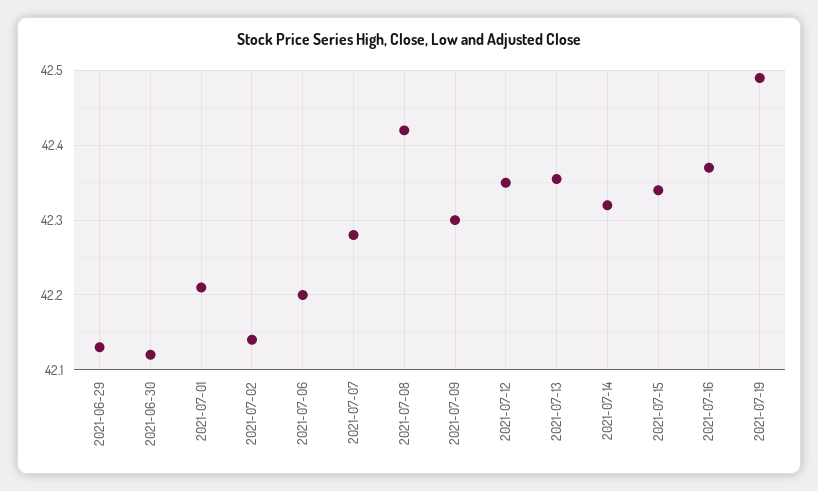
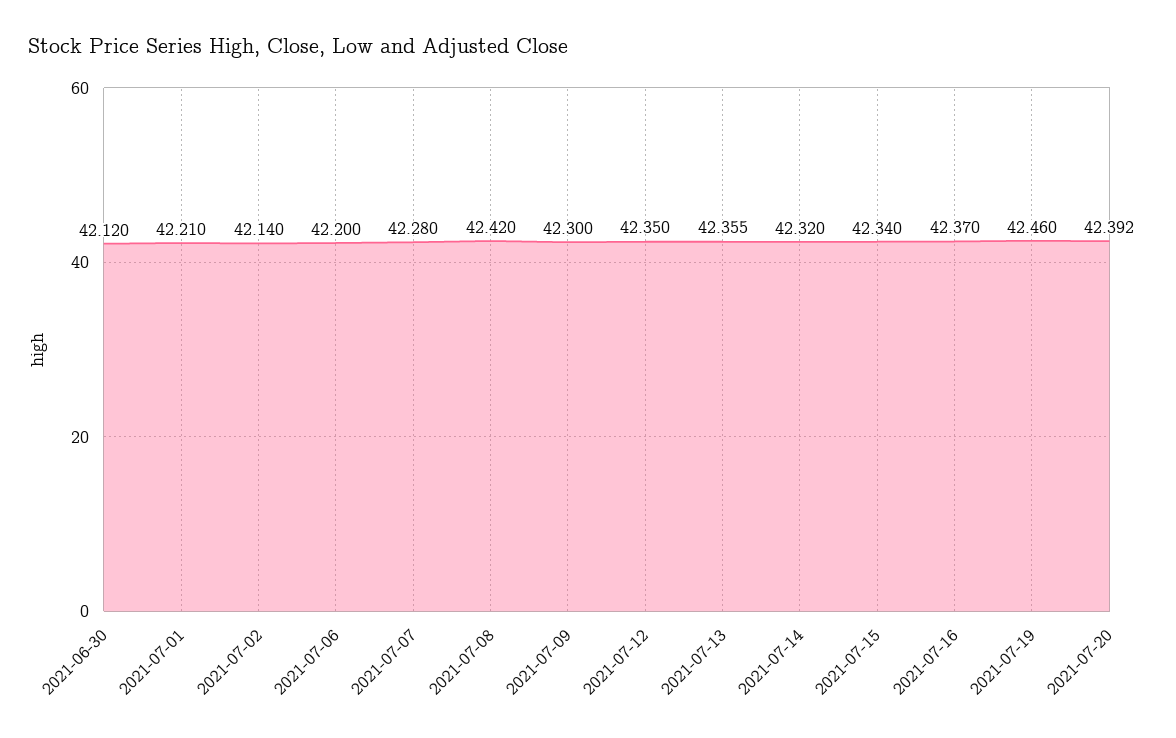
2021-06-29: 42.13 -> none
2021-07-19: 42.49 -> 42.46
2021-07-20: none -> 42.392

